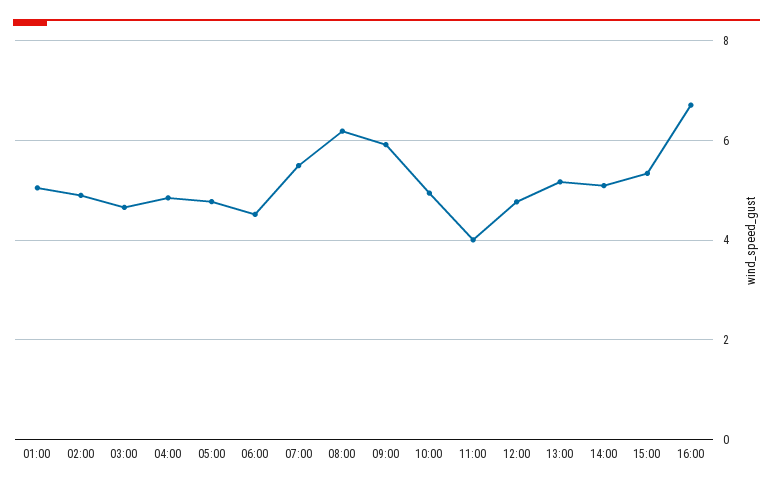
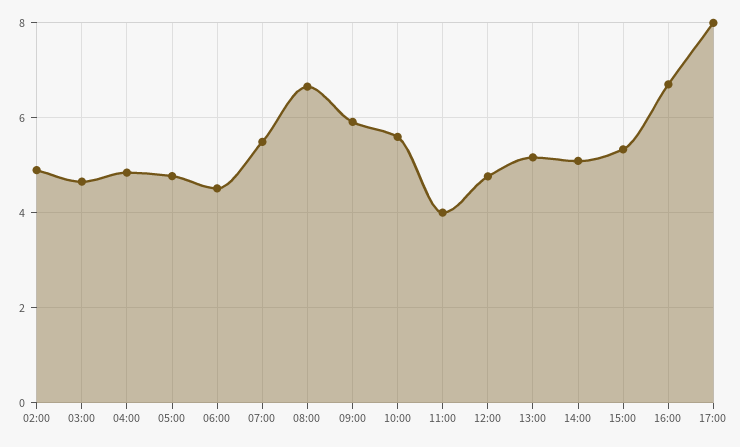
01:00: 5 -> none
08:00: 6.2 -> 6.6
10:00: 5 -> 5.6
17:00: none -> 8

